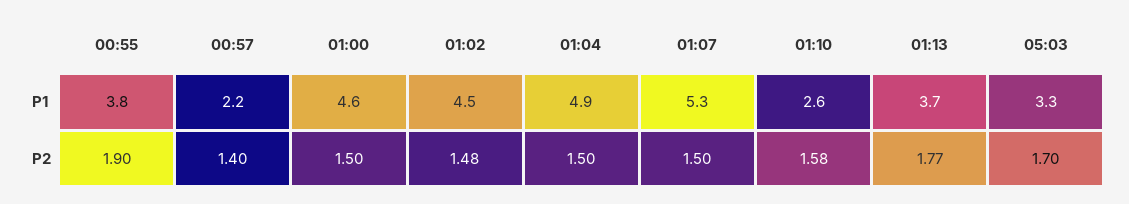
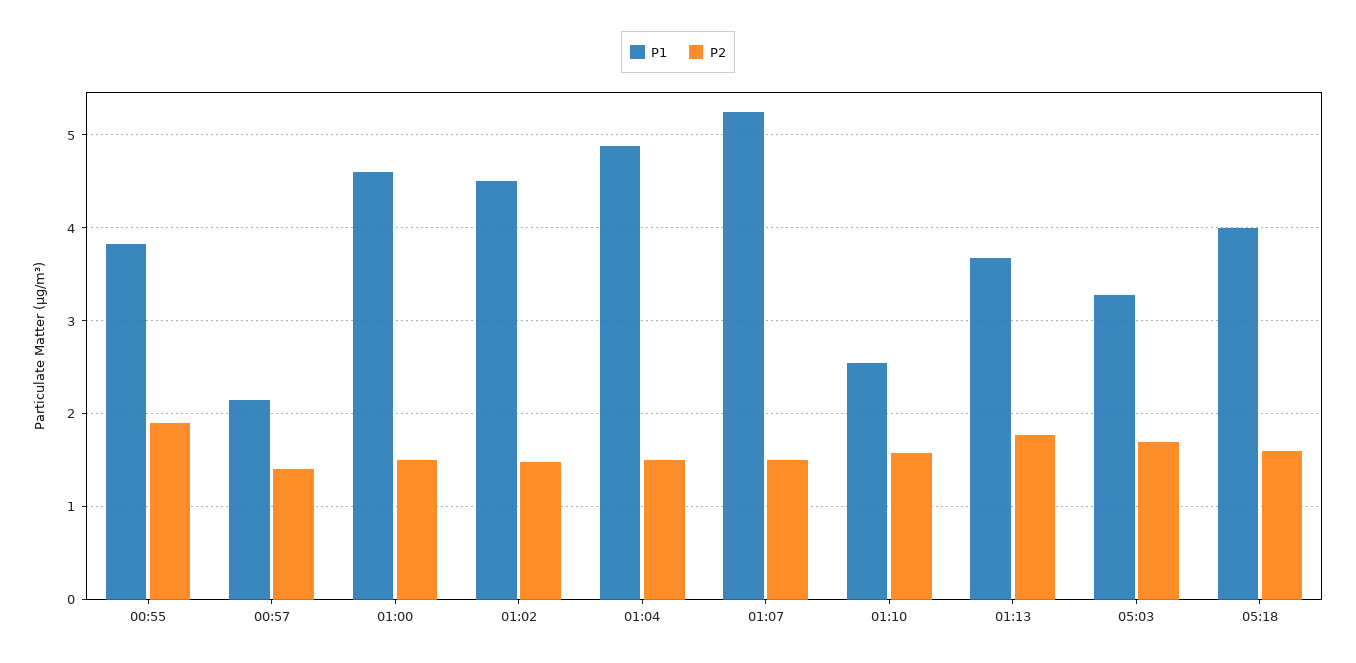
P1, 05:18: none -> 4
P2, 05:18: none -> 1.6

